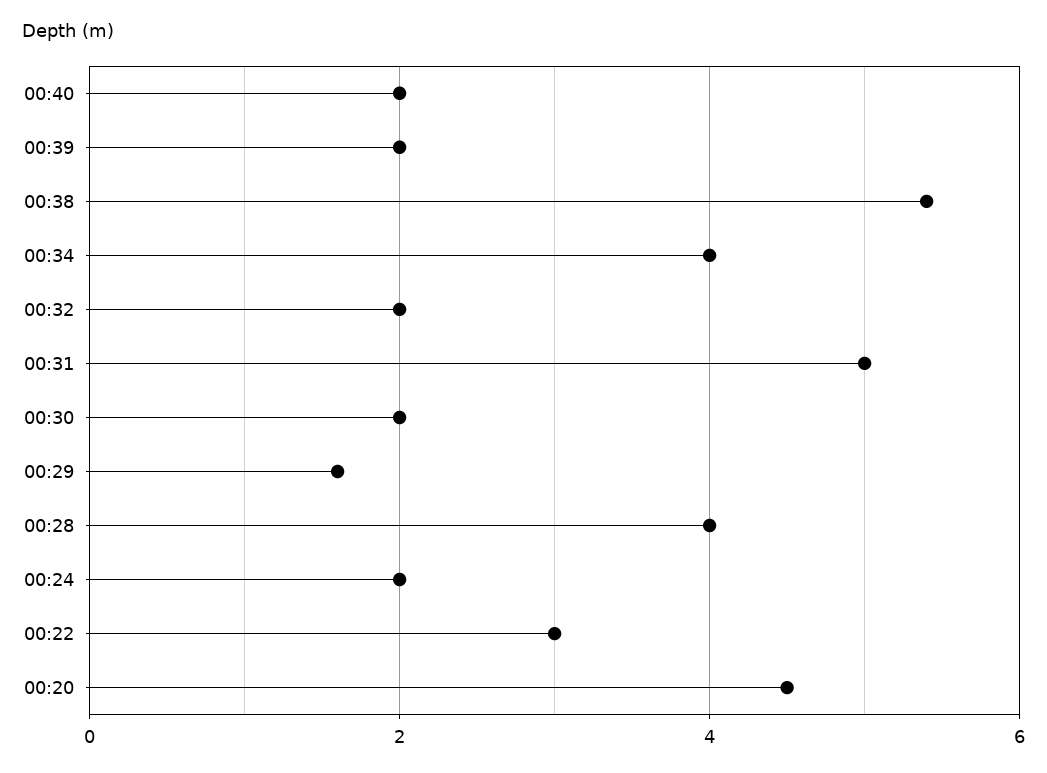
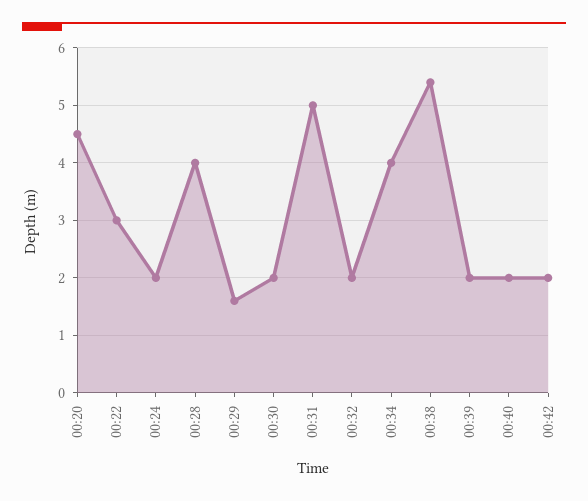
00:42: none -> 2

